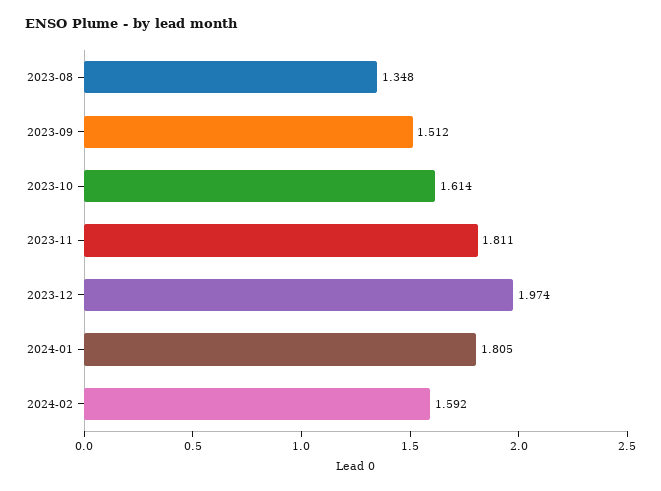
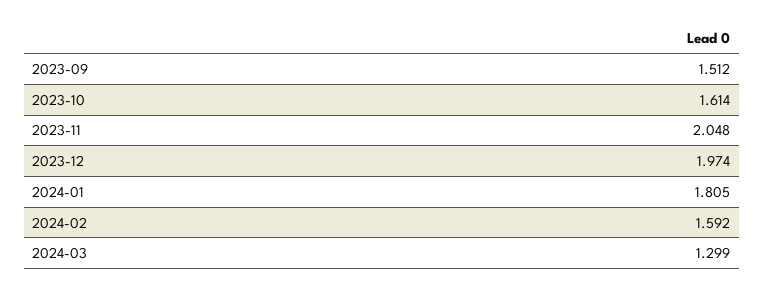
2023-08: 1.348 -> none
2023-11: 1.811 -> 2.048
2024-03: none -> 1.299

